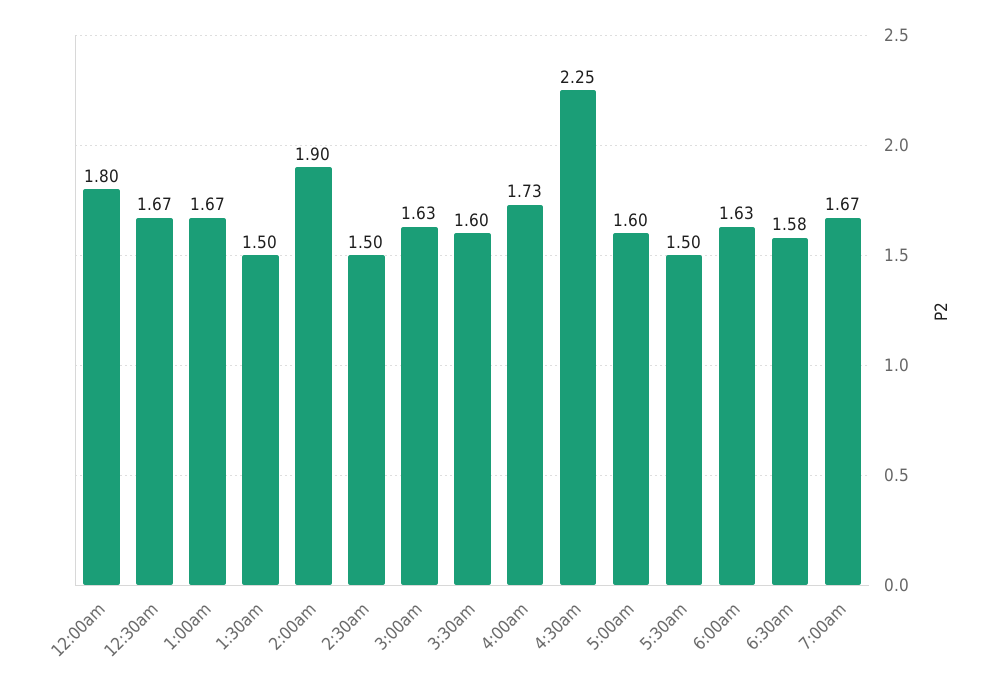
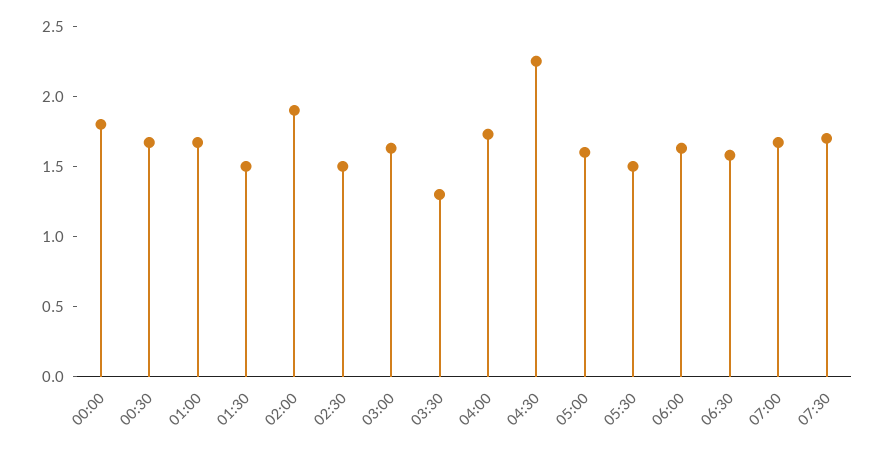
3:30am: 1.6 -> 1.3
07:30: none -> 1.7

